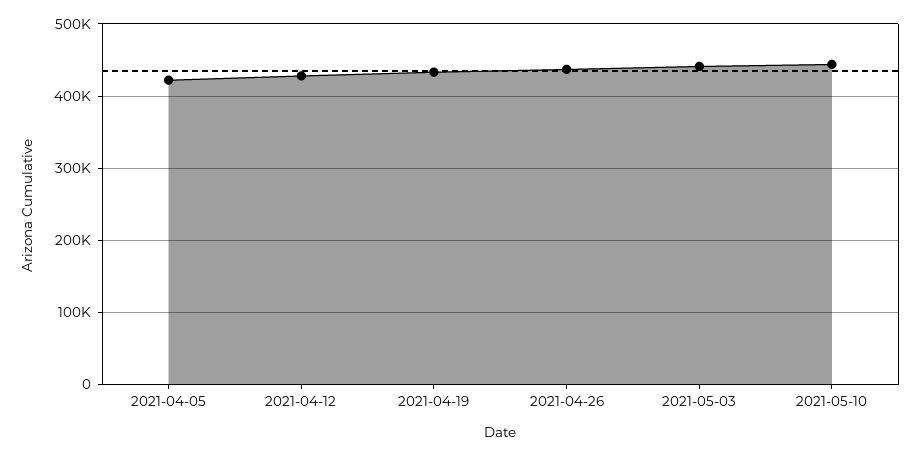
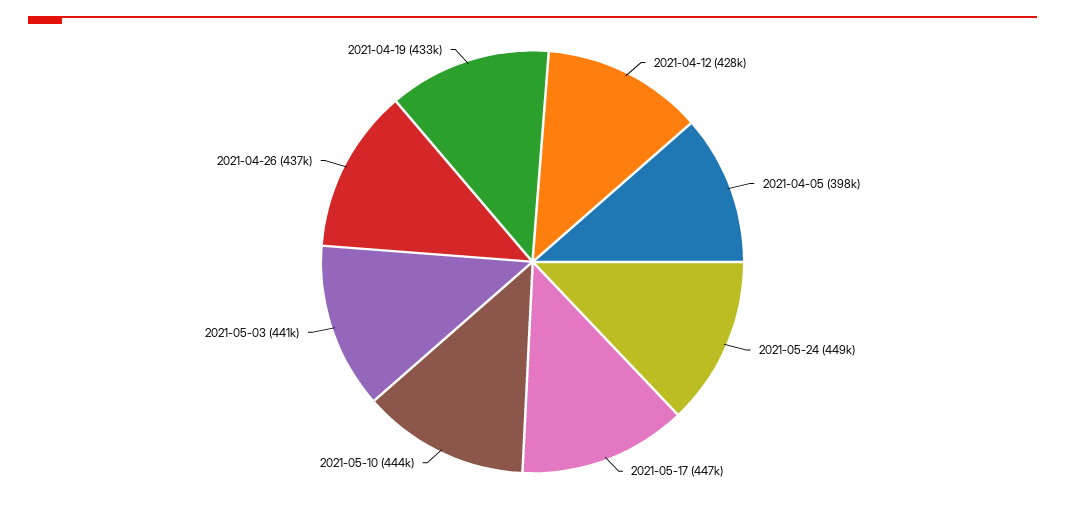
2021-04-05: 420000 -> 398000
2021-05-24: none -> 449000
2021-05-17: none -> 447000

